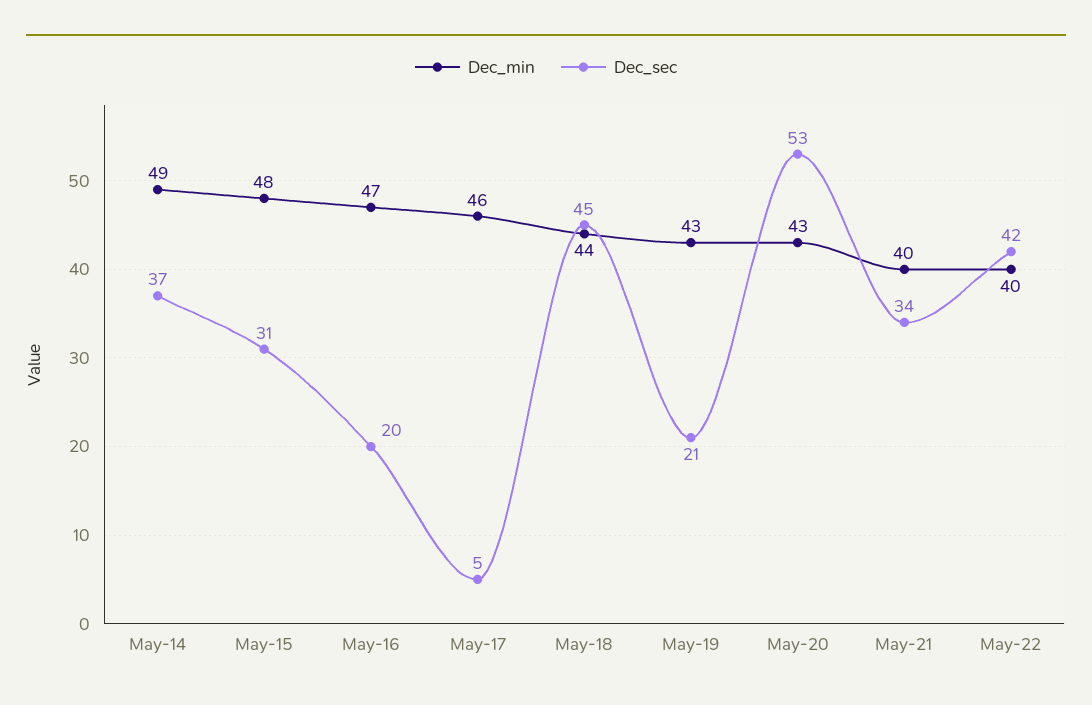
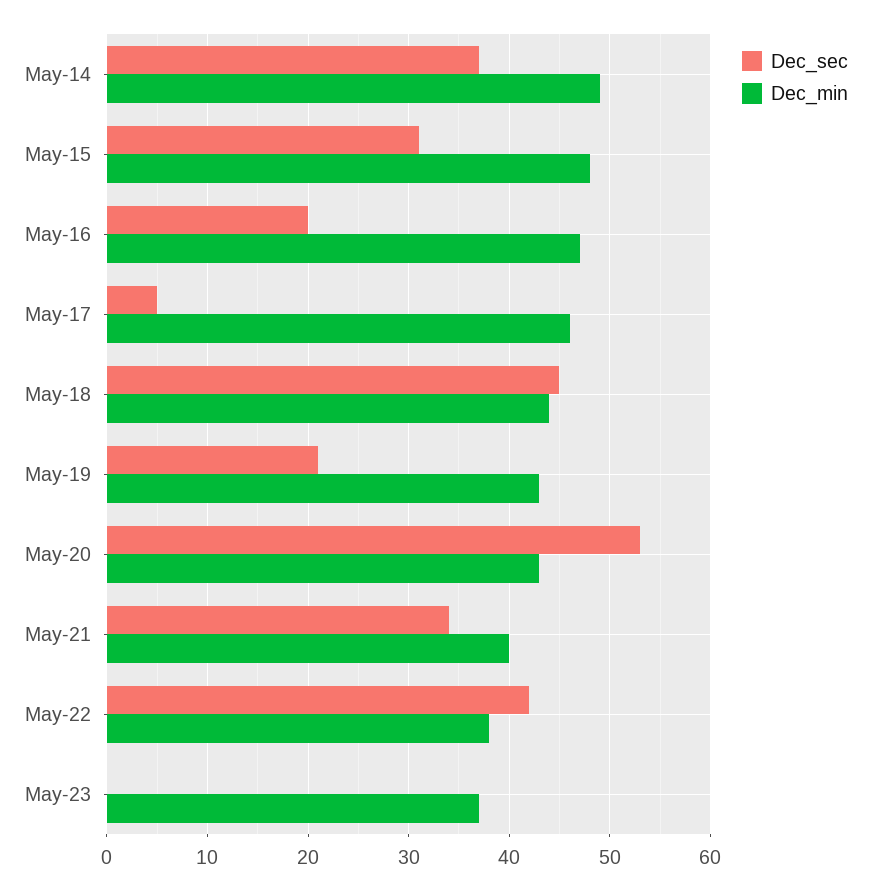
Dec_min, May-22: 40 -> 38
Dec_sec, May-23: none -> 0
Dec_min, May-23: none -> 37

